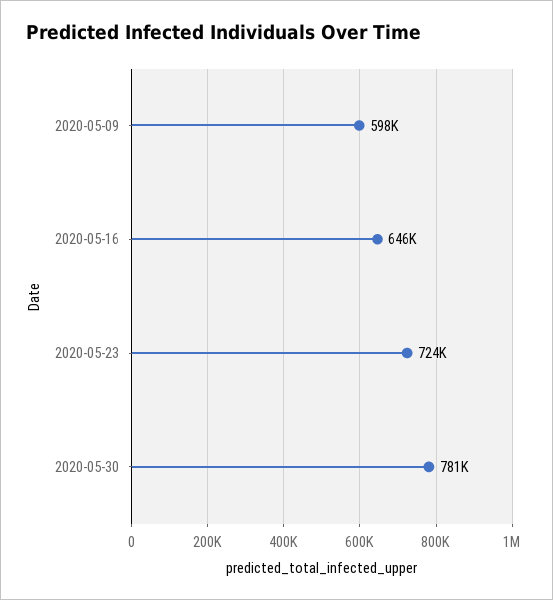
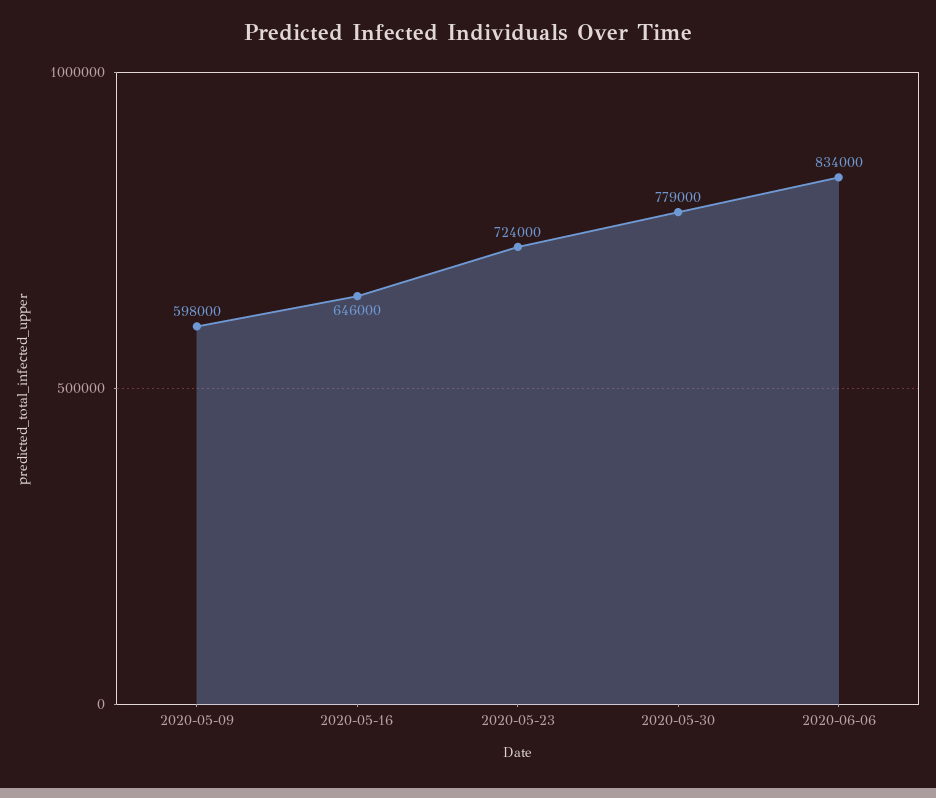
2020-05-30: 781000 -> 779000
2020-06-06: none -> 834000

